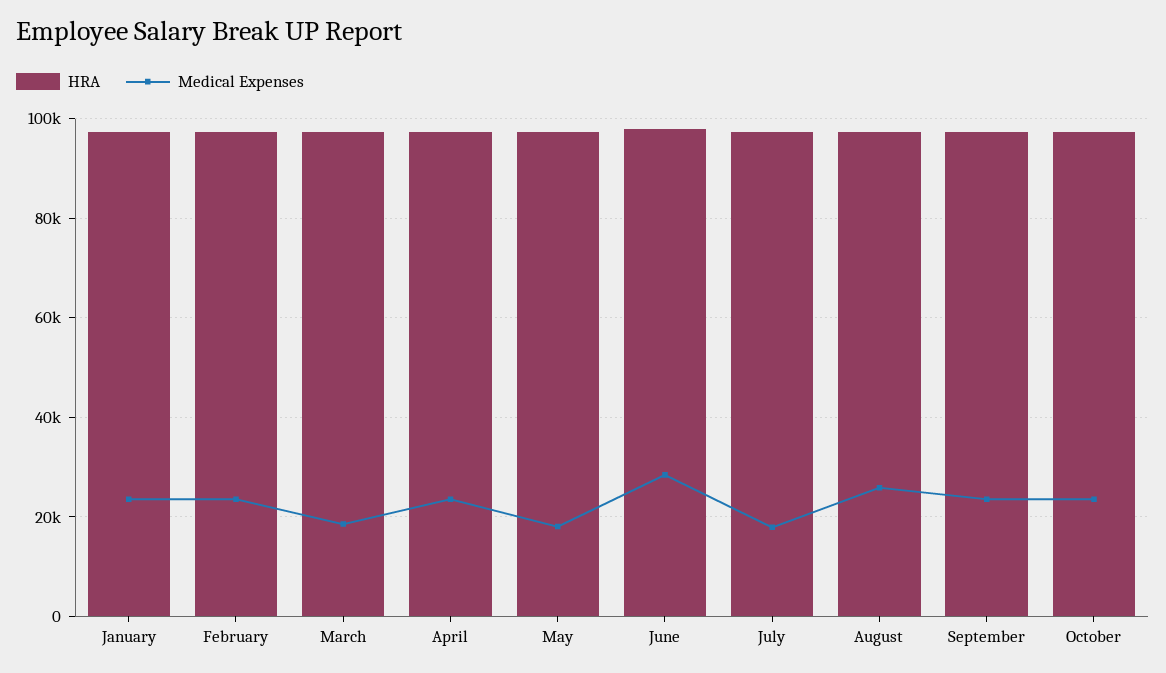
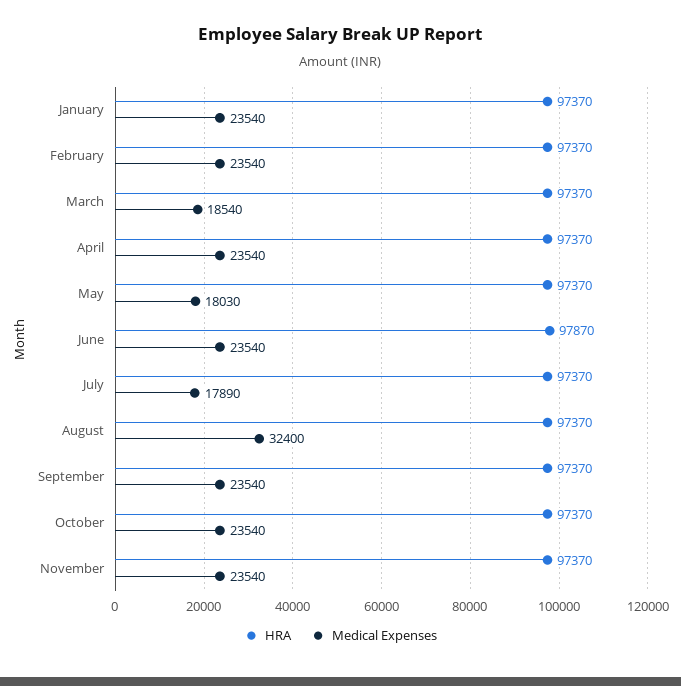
Medical Expenses, June: 28000 -> 23540
Medical Expenses, August: 26000 -> 32400
HRA, November: none -> 97370
Medical Expenses, November: none -> 23540

